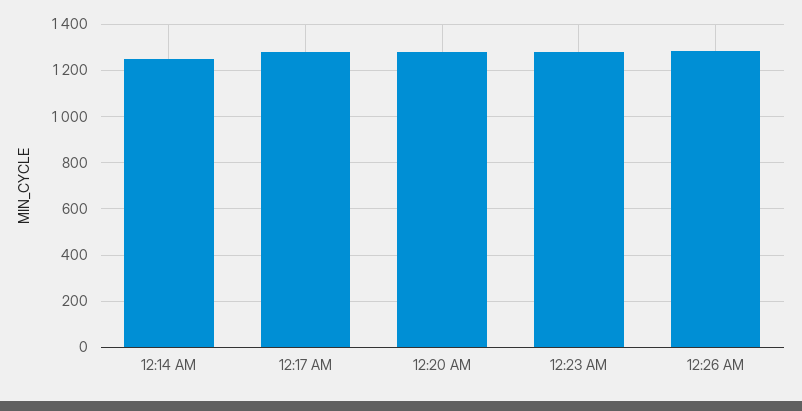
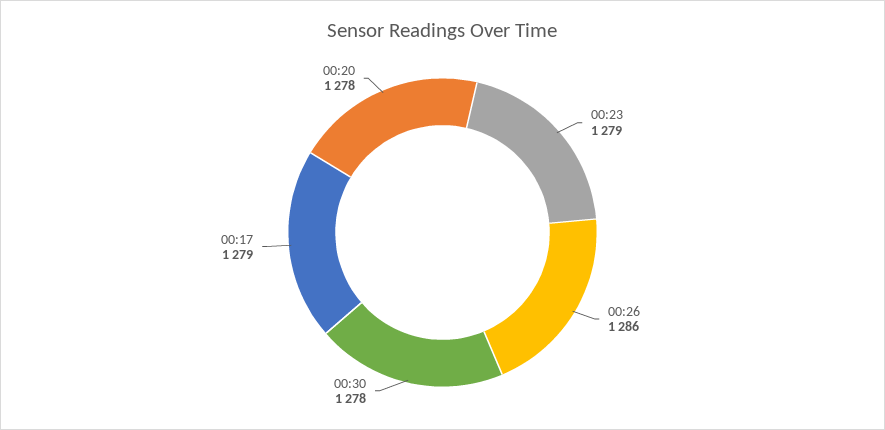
12:14 AM: 1250 -> none
00:30: none -> 1278

